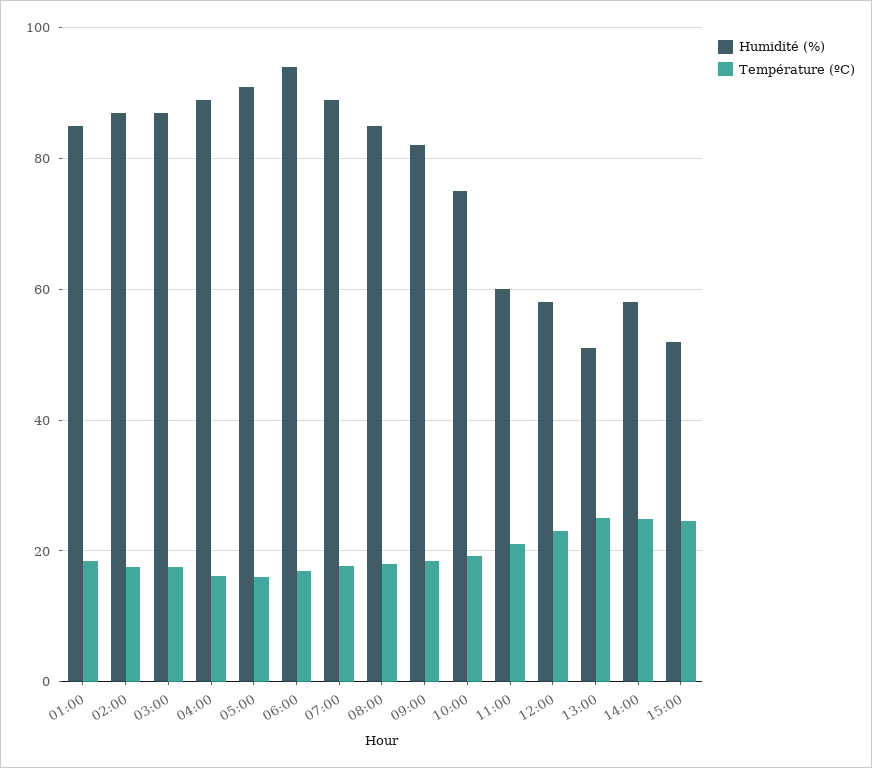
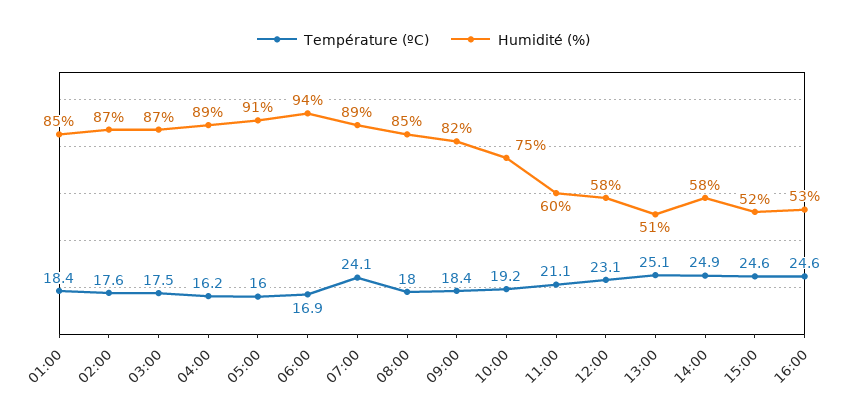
Température (ºC), 07:00: 18 -> 24.1
Température (ºC), 16:00: none -> 24.6
Humidité (%), 16:00: none -> 53

